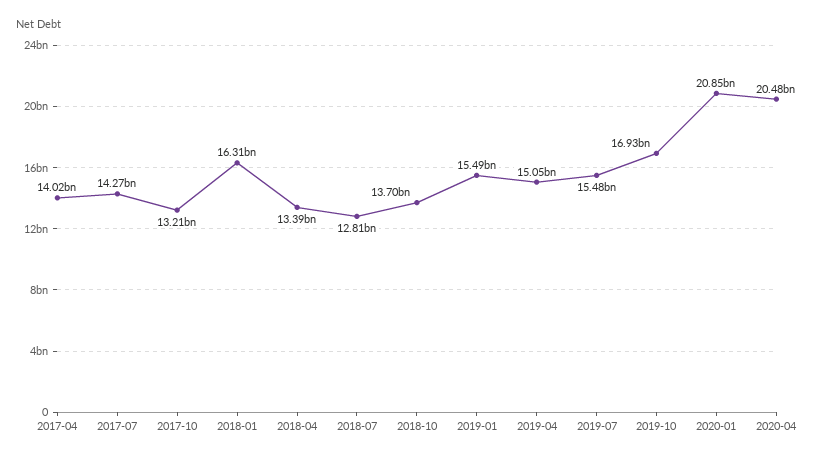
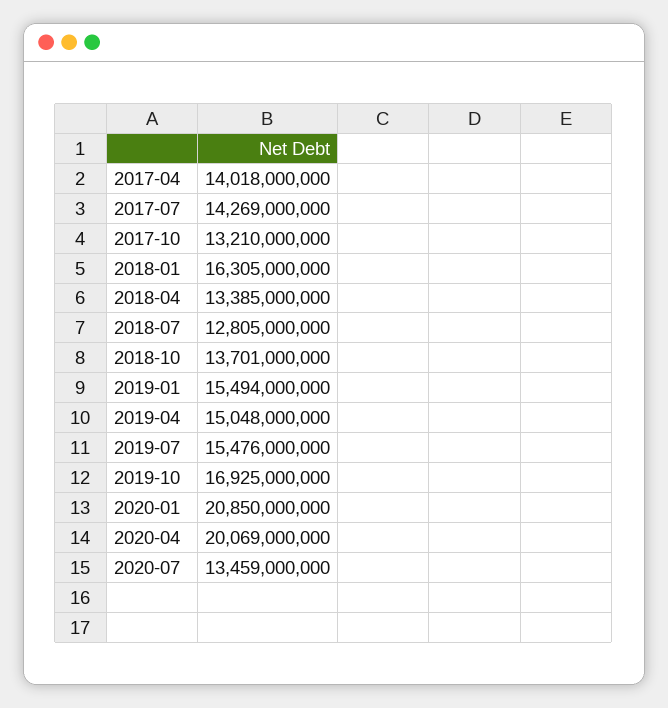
2020-04: 20480000000 -> 20069000000
2020-07: none -> 13459000000

